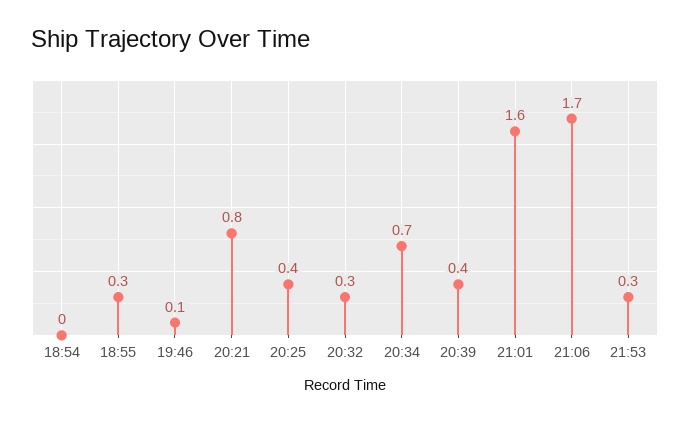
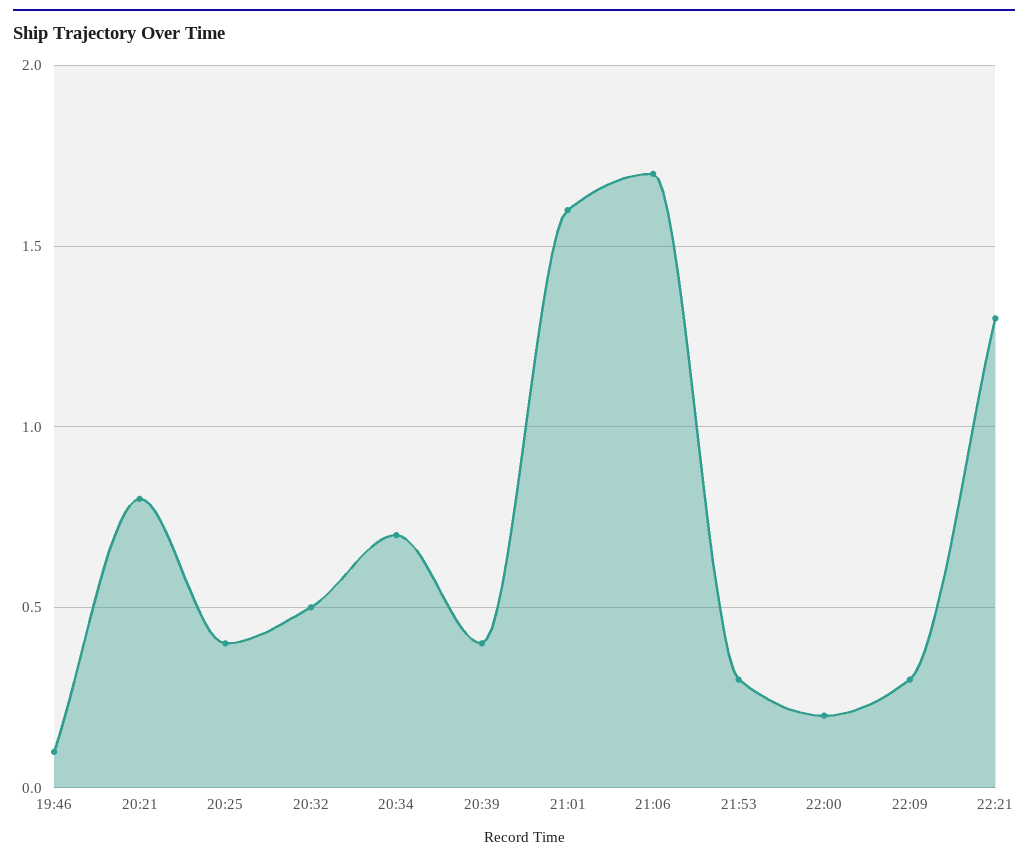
18:54: 0 -> none
18:55: 0.3 -> none
20:32: 0.3 -> 0.5
22:00: none -> 0.2
22:09: none -> 0.3
22:21: none -> 1.3

